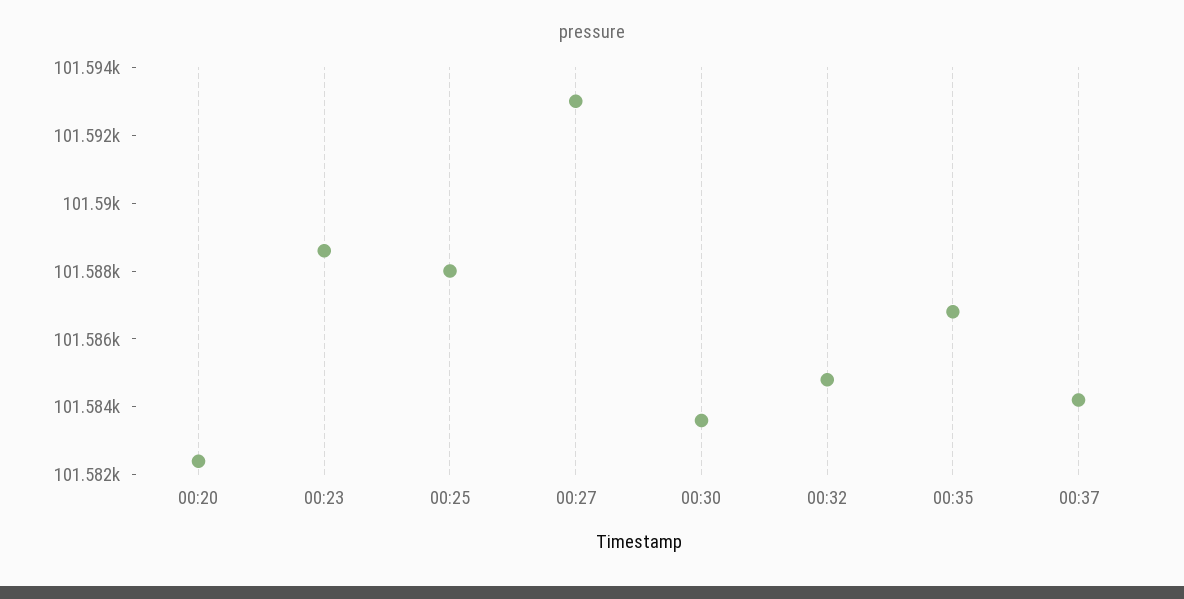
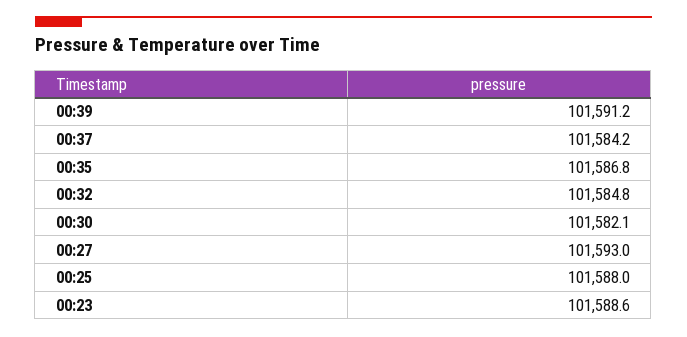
00:20: 101582.5 -> none
00:30: 101583.5 -> 101582.1
00:39: none -> 101591.2

